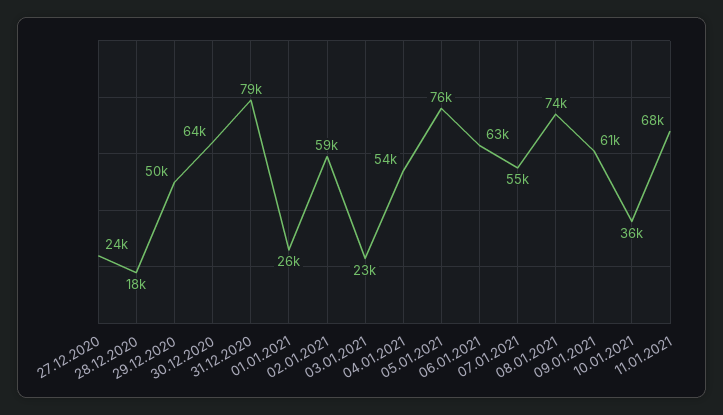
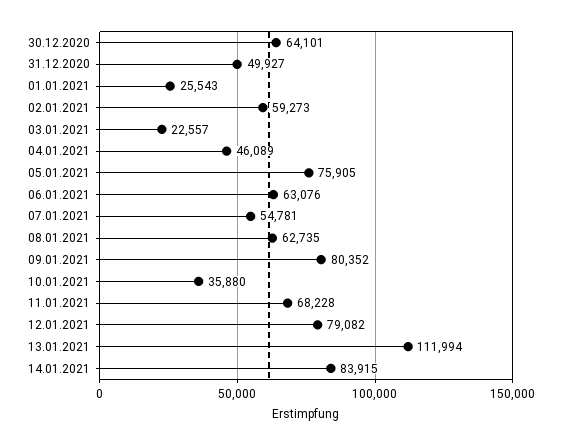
27.12.2020: 24000 -> none
28.12.2020: 18000 -> none
29.12.2020: 50000 -> none
31.12.2020: 79000 -> 49927
04.01.2021: 54000 -> 46089
08.01.2021: 74000 -> 62735
09.01.2021: 61000 -> 80352
12.01.2021: none -> 79082
13.01.2021: none -> 111994
14.01.2021: none -> 83915

